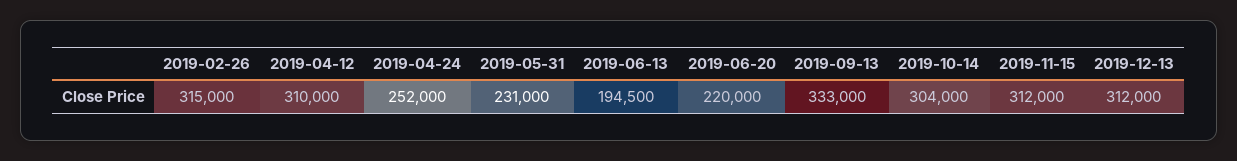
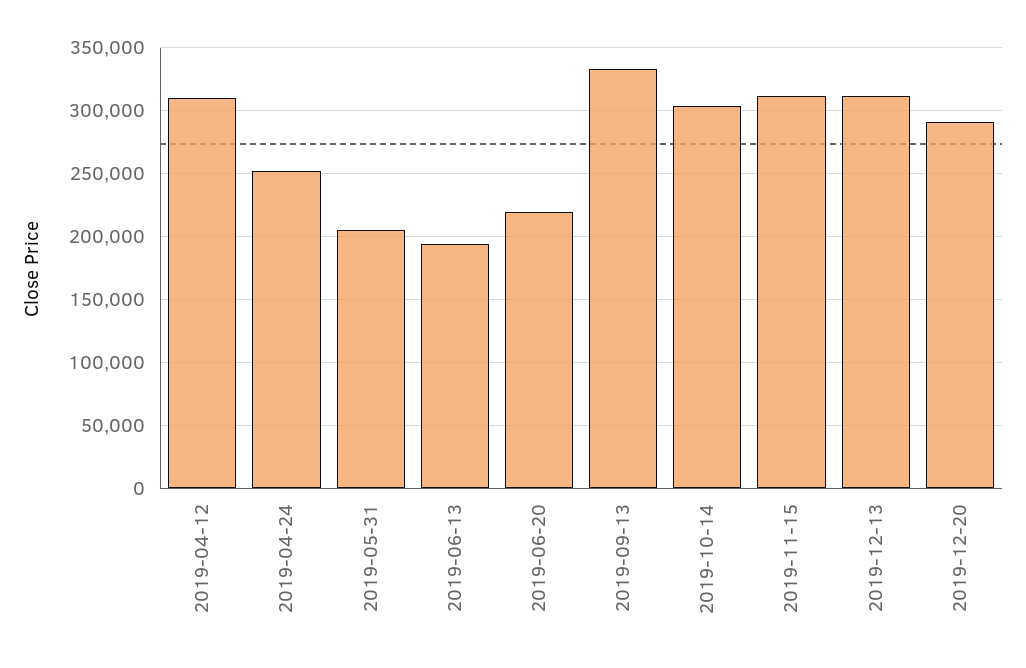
2019-02-26: 315000 -> none
2019-05-31: 231000 -> 205000
2019-12-20: none -> 290000

